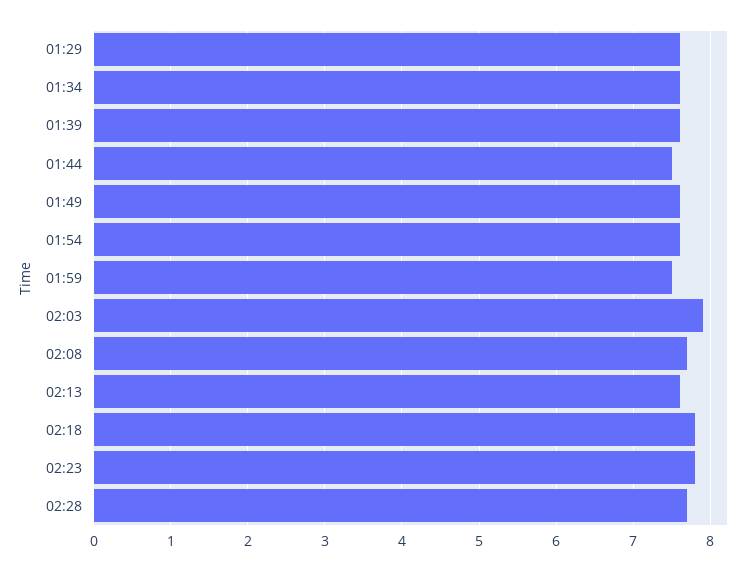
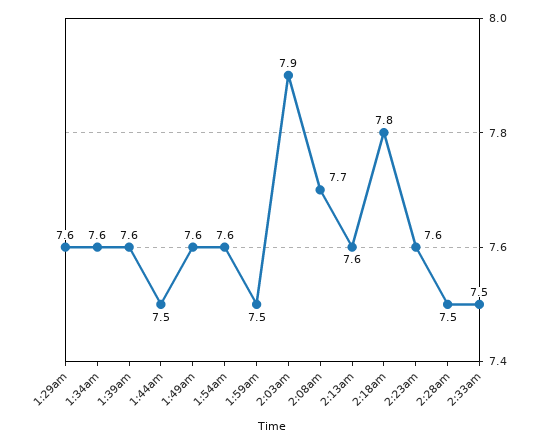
02:23: 7.8 -> 7.6
02:28: 7.7 -> 7.5
2:33am: none -> 7.5

